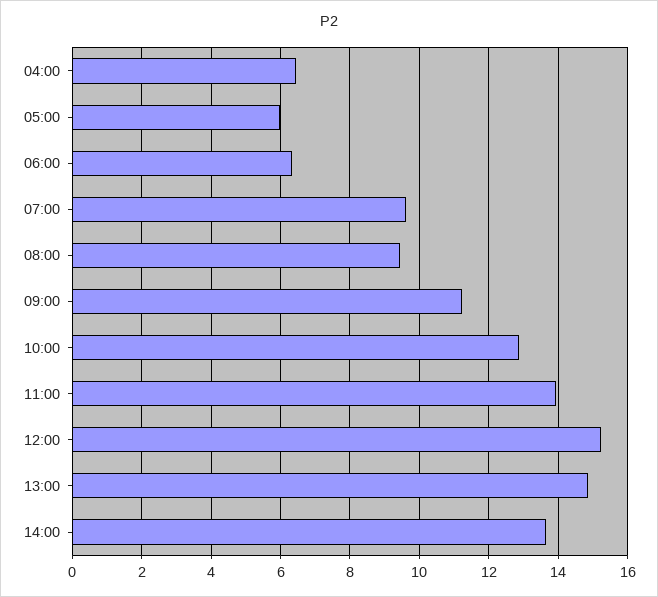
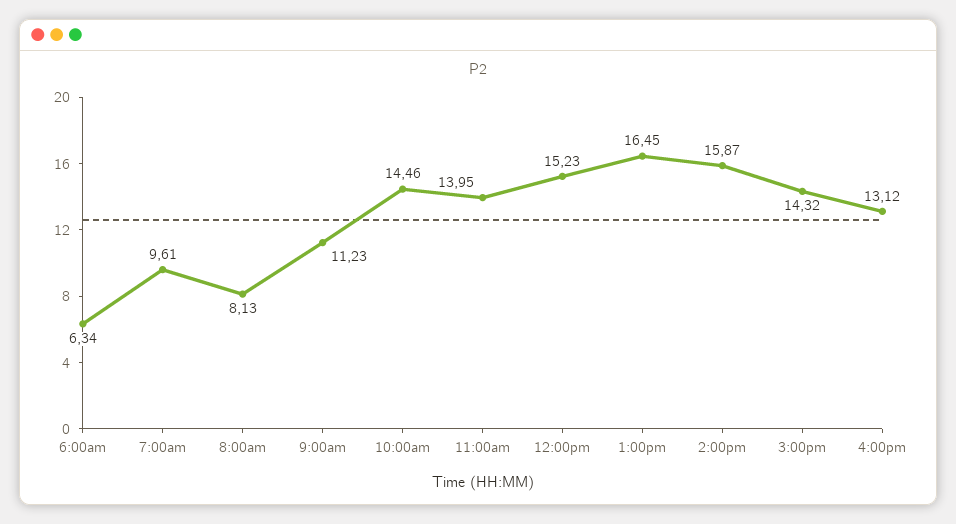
04:00: 6.4 -> none
05:00: 6 -> none
08:00: 9.4 -> 8.13
10:00: 12.8 -> 14.46
13:00: 14.8 -> 16.45
14:00: 13.6 -> 15.87
3:00pm: none -> 14.32
4:00pm: none -> 13.12

